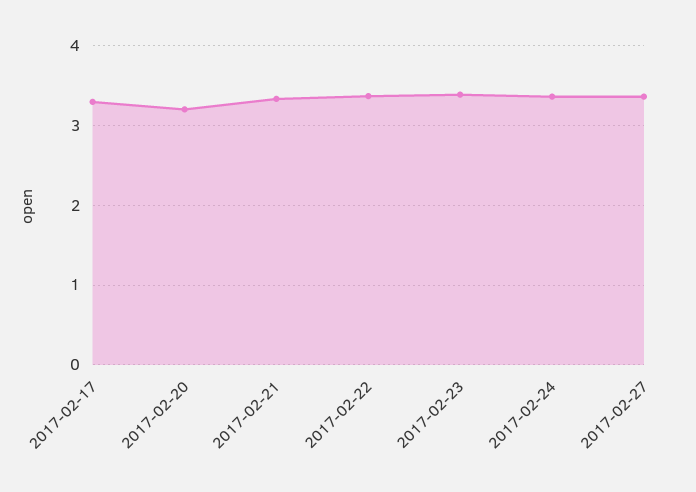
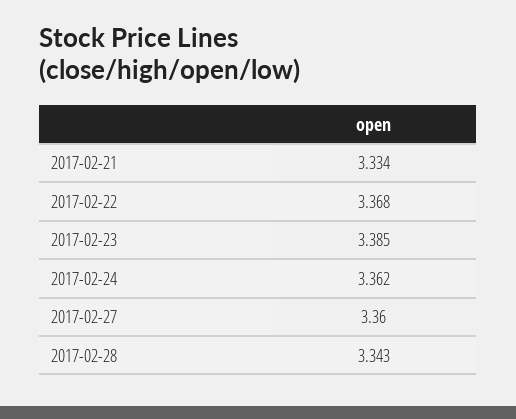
2017-02-17: 3.3 -> none
2017-02-20: 3.2 -> none
2017-02-28: none -> 3.343

